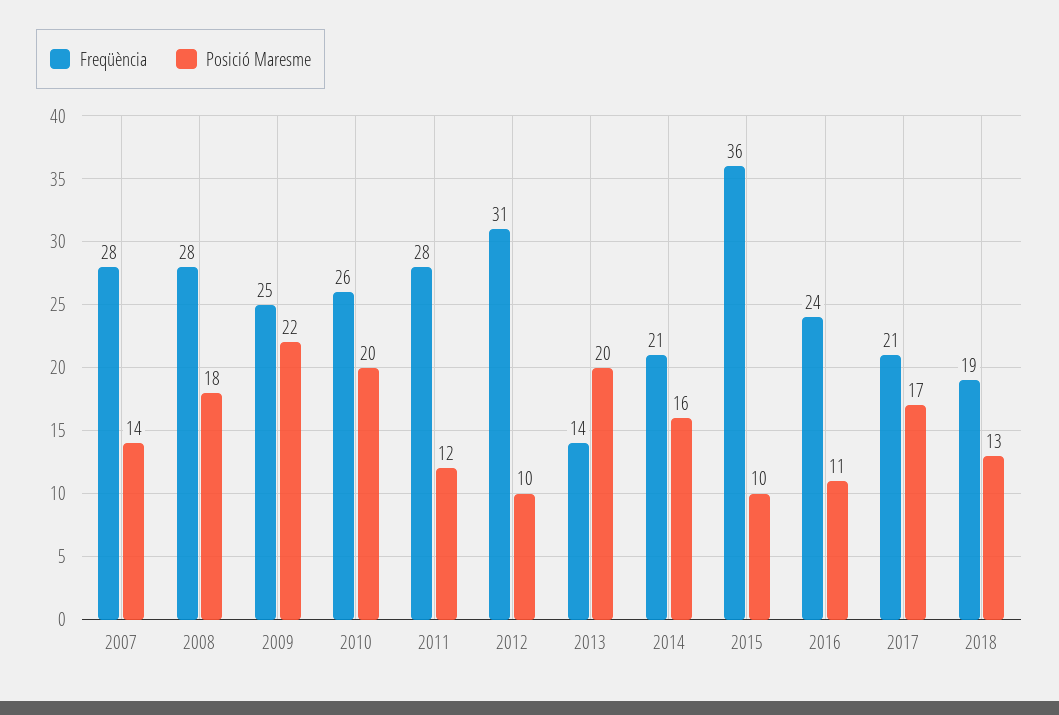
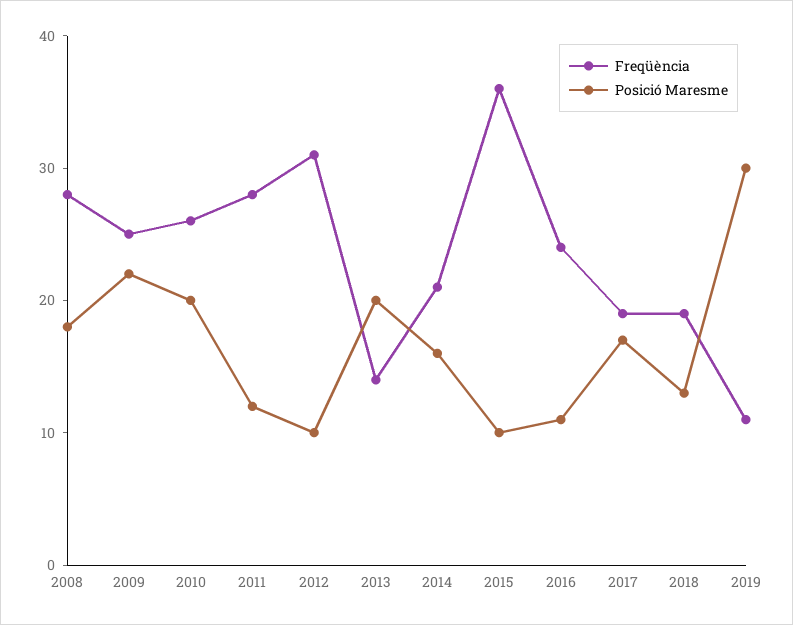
Freqüència, 2007: 28 -> none
Posició Maresme, 2007: 14 -> none
Freqüència, 2017: 21 -> 19
Freqüència, 2019: none -> 11
Posició Maresme, 2019: none -> 30

